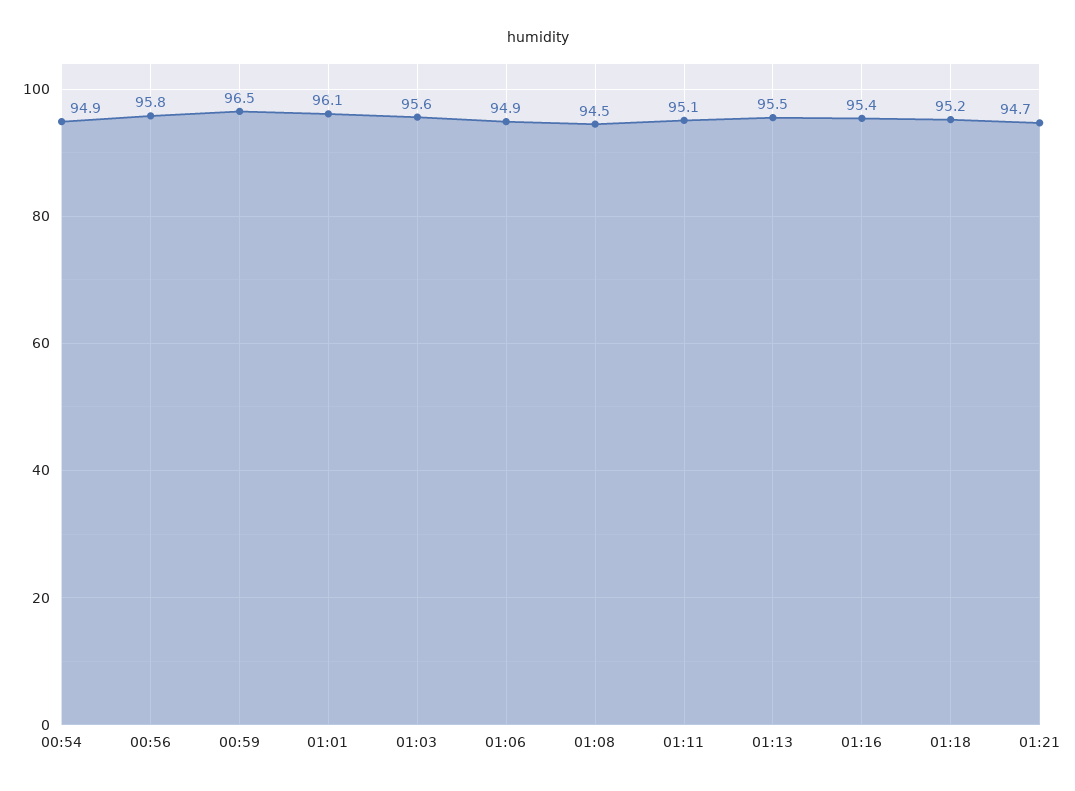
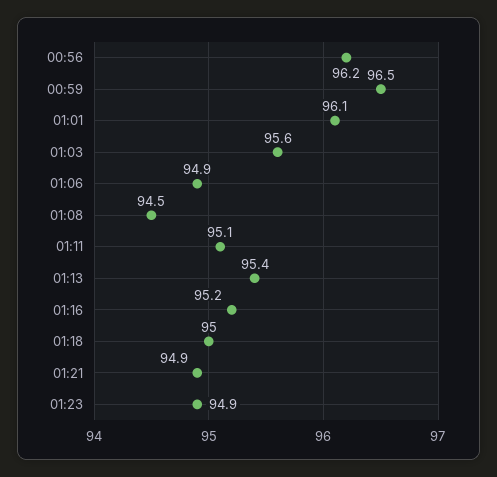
00:54: 94.9 -> none
00:56: 95.8 -> 96.2
01:13: 95.5 -> 95.4
01:16: 95.4 -> 95.2
01:18: 95.2 -> 95
01:21: 94.7 -> 94.9
01:23: none -> 94.9

